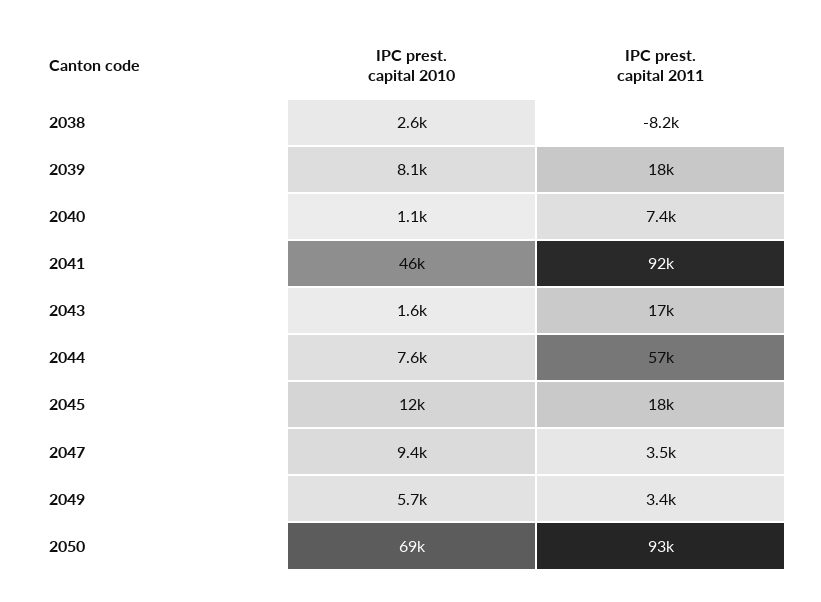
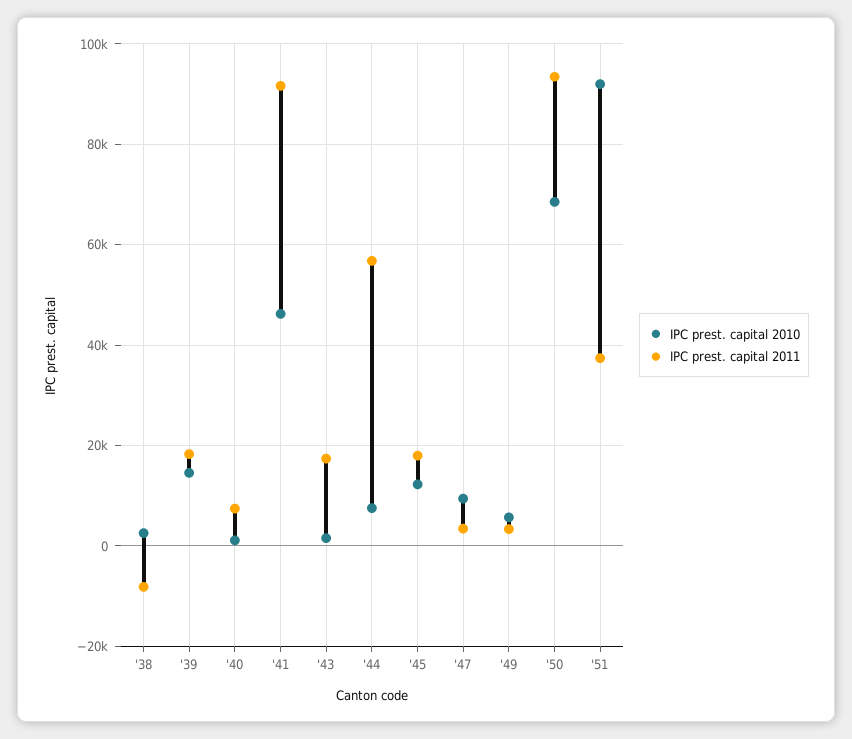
IPC prest. capital 2010, 2039: 8100 -> 14000
IPC prest. capital 2010, '51: none -> 92000
IPC prest. capital 2011, '51: none -> 38000

